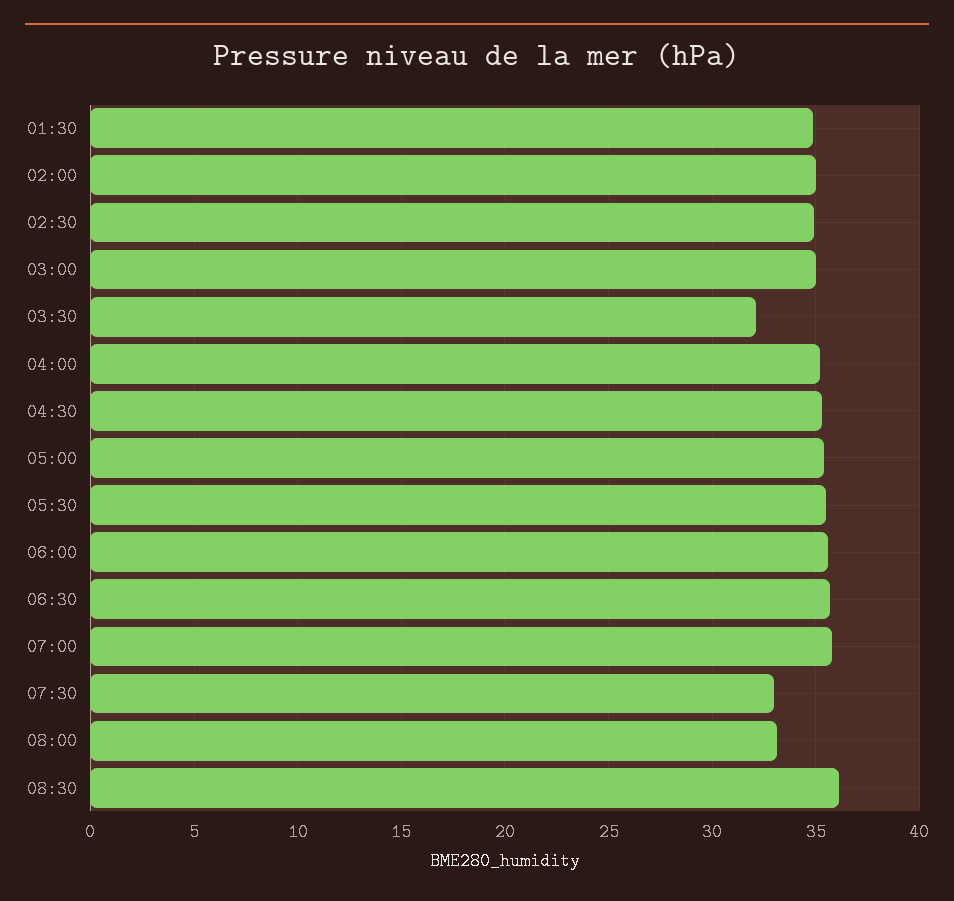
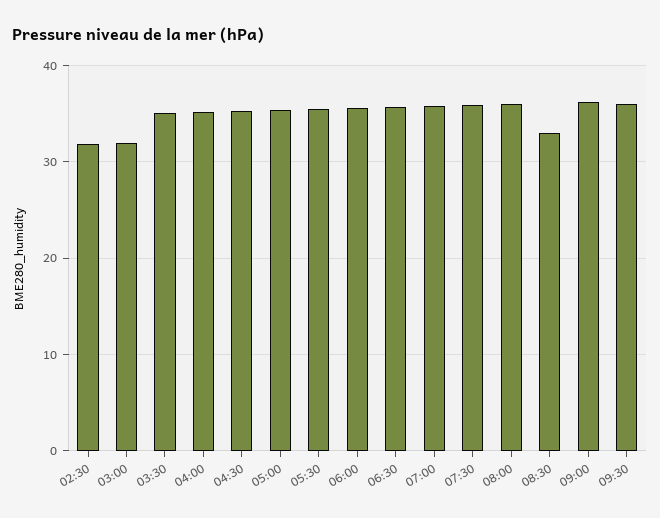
01:30: 35 -> none
02:00: 35 -> none
02:30: 35 -> 32
03:00: 35 -> 32
03:30: 32 -> 35
07:30: 33 -> 36
08:00: 33 -> 36
08:30: 36 -> 33
09:00: none -> 36
09:30: none -> 36

